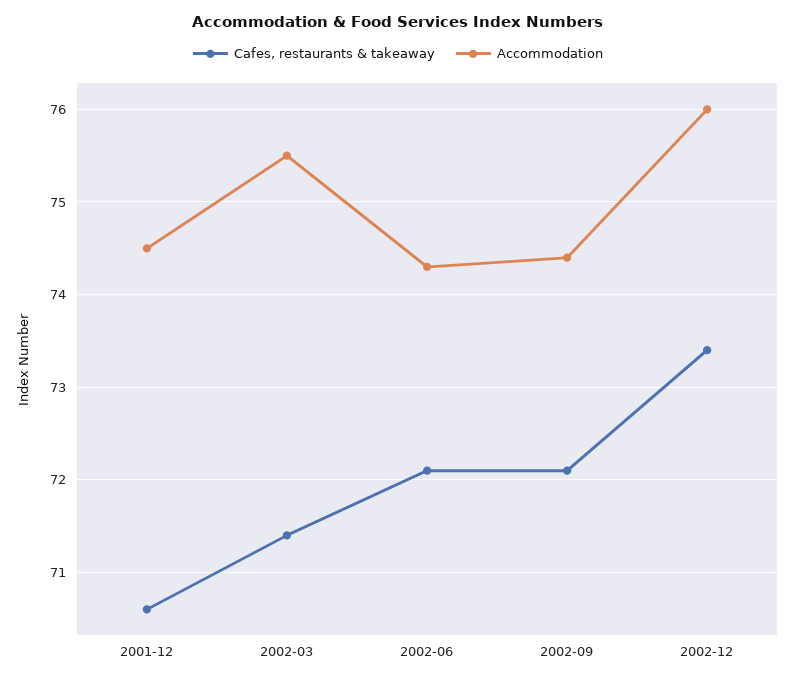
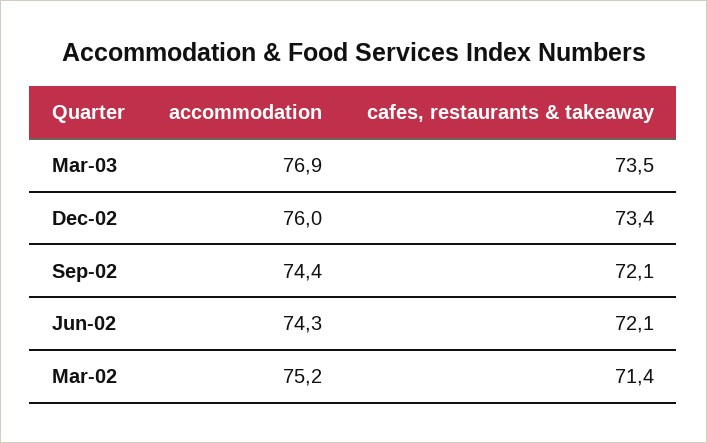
Cafes, restaurants & takeaway, 2001-12: 70.6 -> none
Accommodation, 2001-12: 74.5 -> none
Accommodation, 2002-03: 75.5 -> 75.2
Accommodation, Mar-03: none -> 76.9
Cafes, restaurants & takeaway, Mar-03: none -> 73.5

